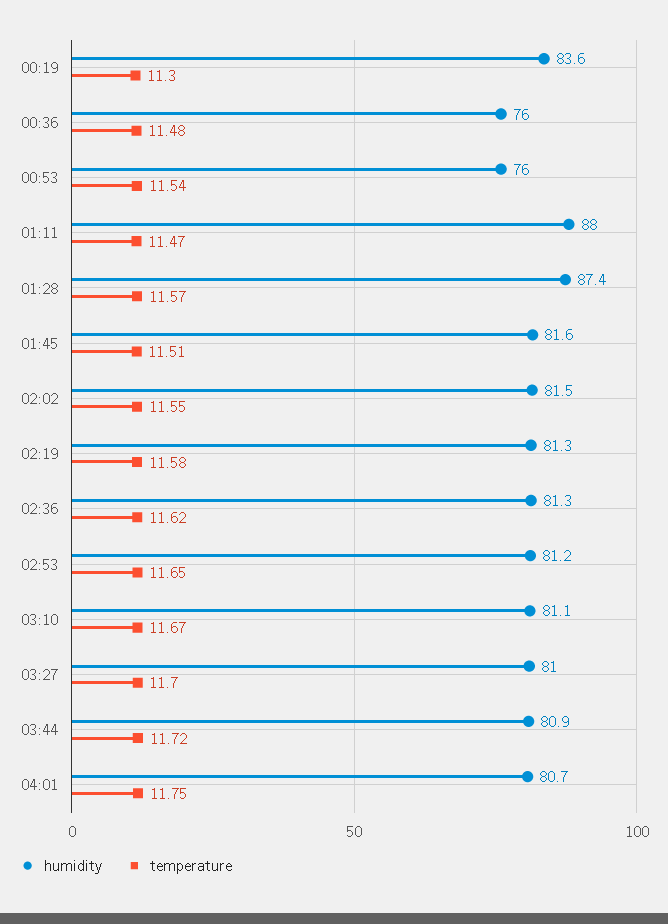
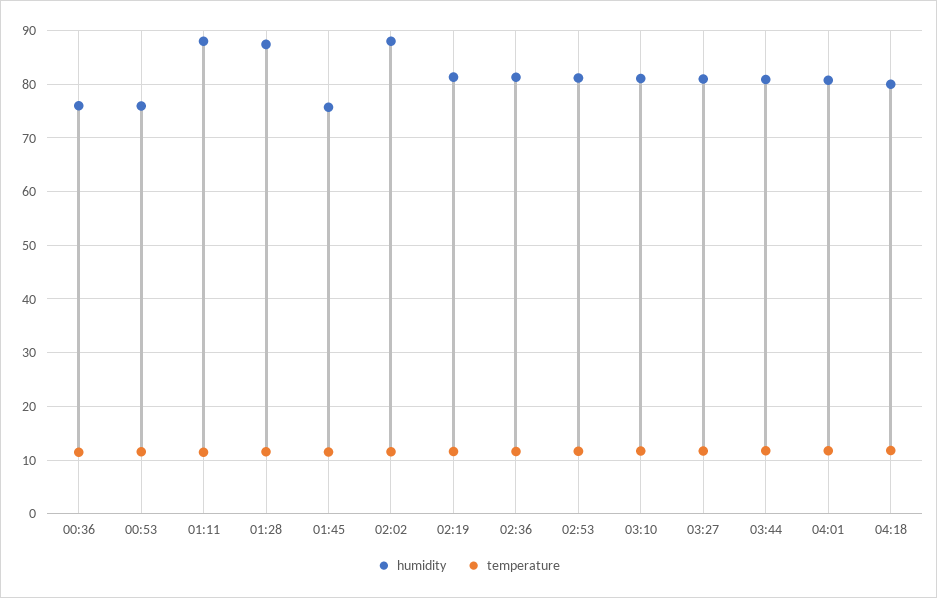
humidity, 00:19: 83.6 -> none
temperature, 00:19: 11.3 -> none
humidity, 01:45: 81.6 -> 76
humidity, 02:02: 81.5 -> 88
humidity, 04:18: none -> 80
temperature, 04:18: none -> 12

